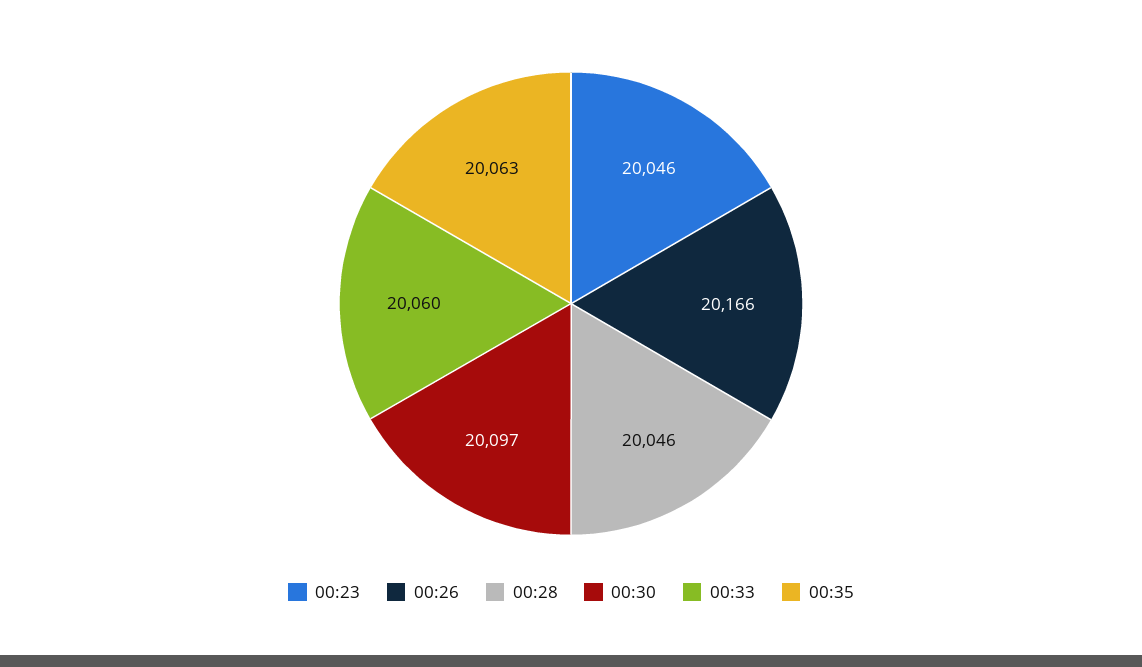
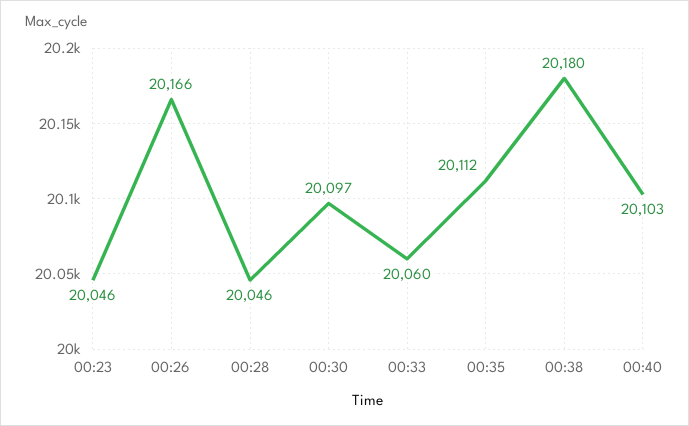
00:35: 20063 -> 20112
00:38: none -> 20180
00:40: none -> 20103

